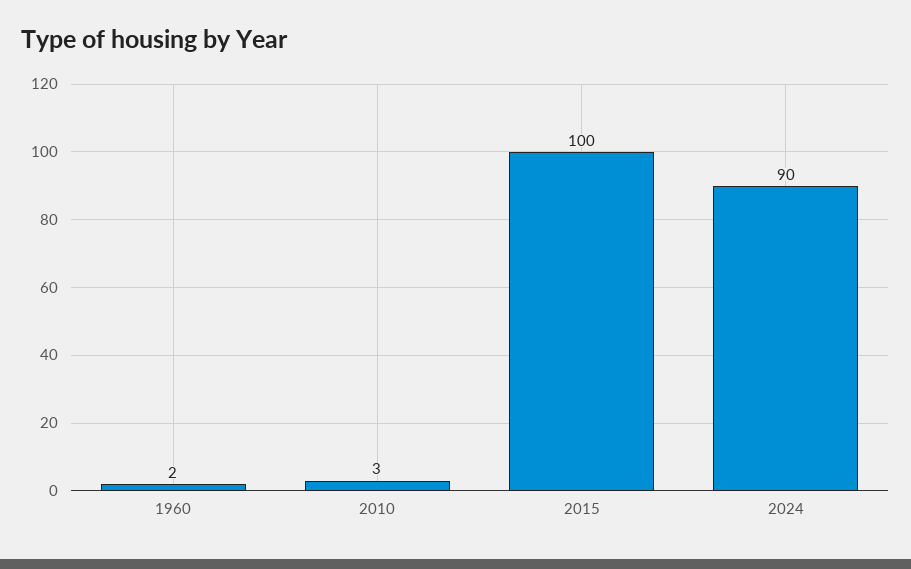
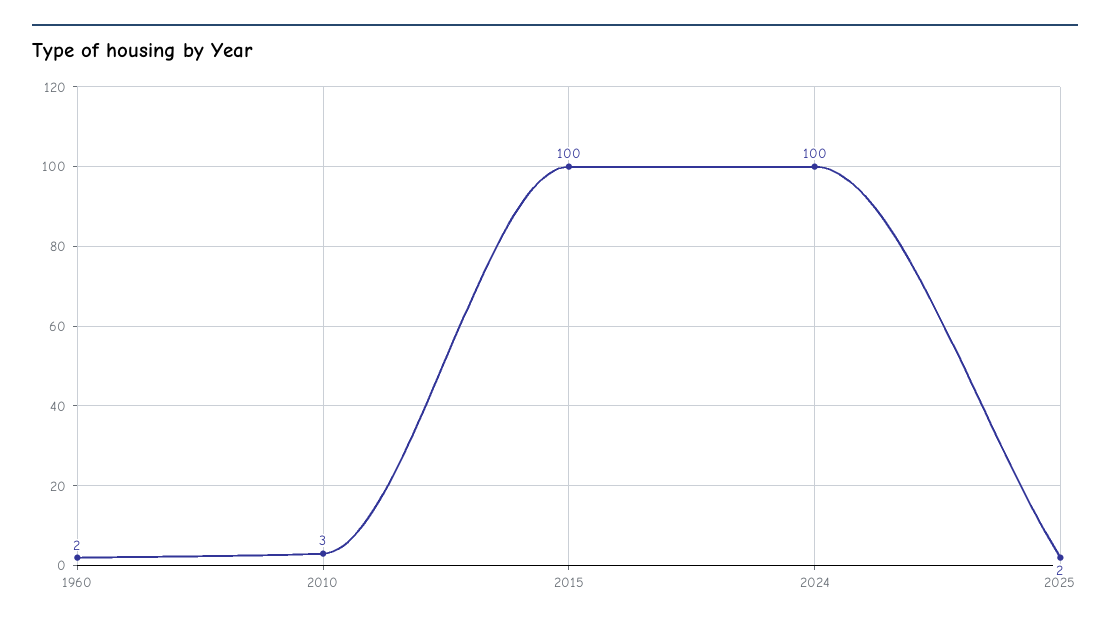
2024: 90 -> 100
2025: none -> 2

